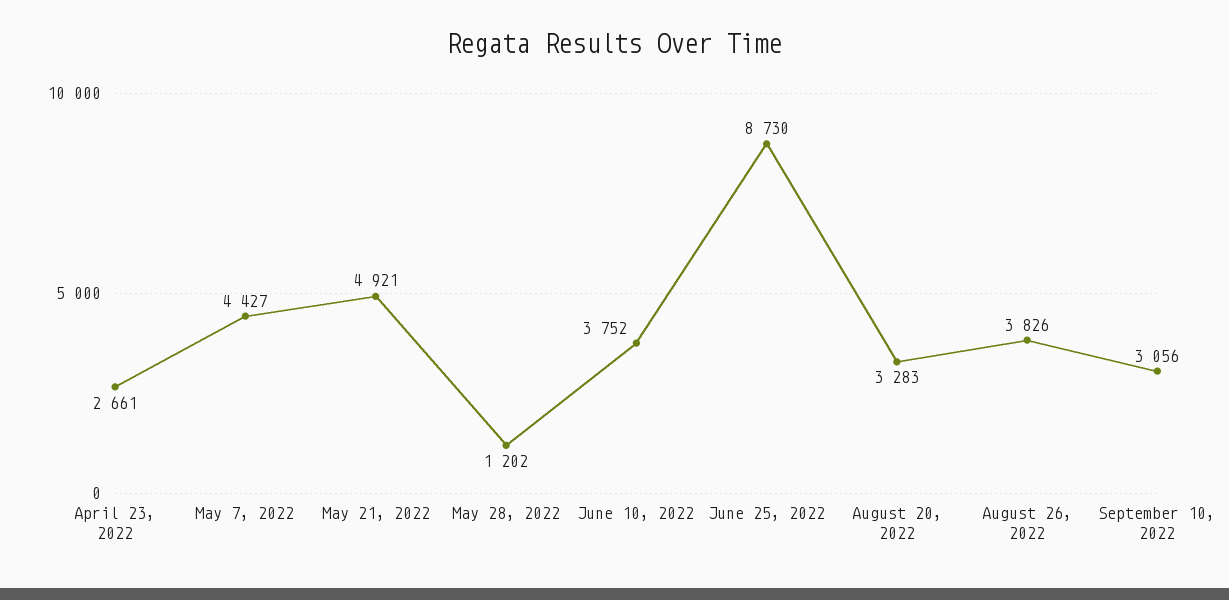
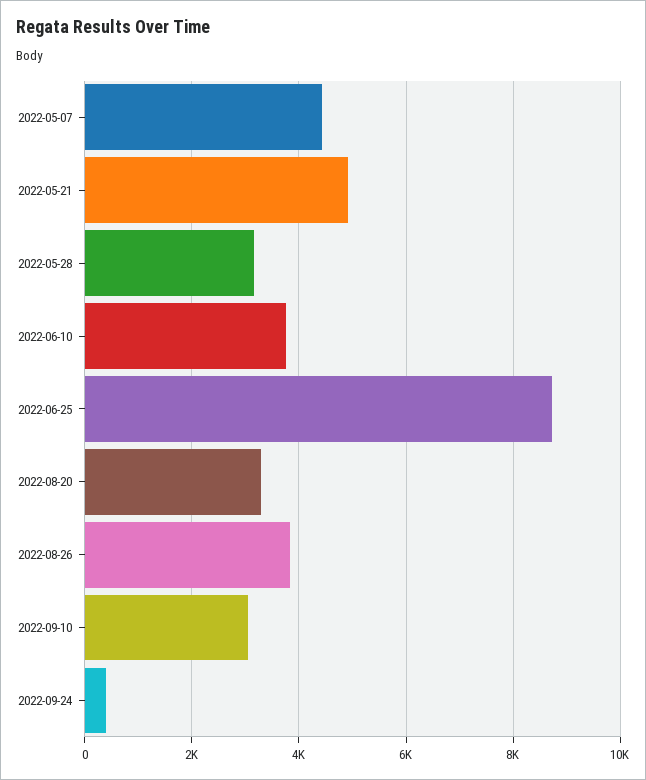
April 23, 2022: 2661 -> none
May 28, 2022: 1202 -> 3200
2022-09-24: none -> 400

